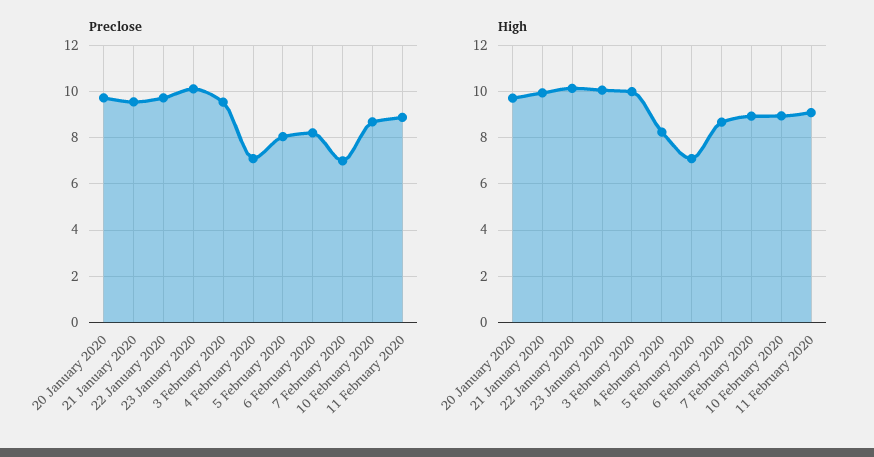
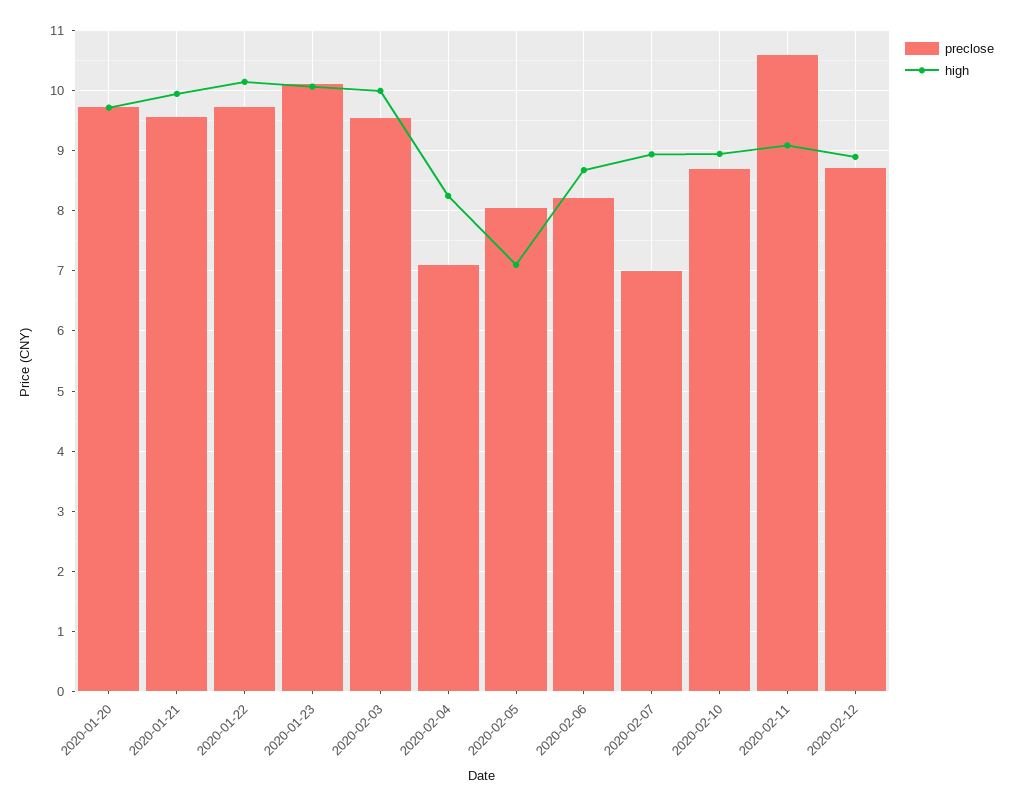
Preclose, 11 February 2020: 9 -> 10.6
Preclose, 2020-02-12: none -> 8.7
High, 2020-02-12: none -> 8.9

